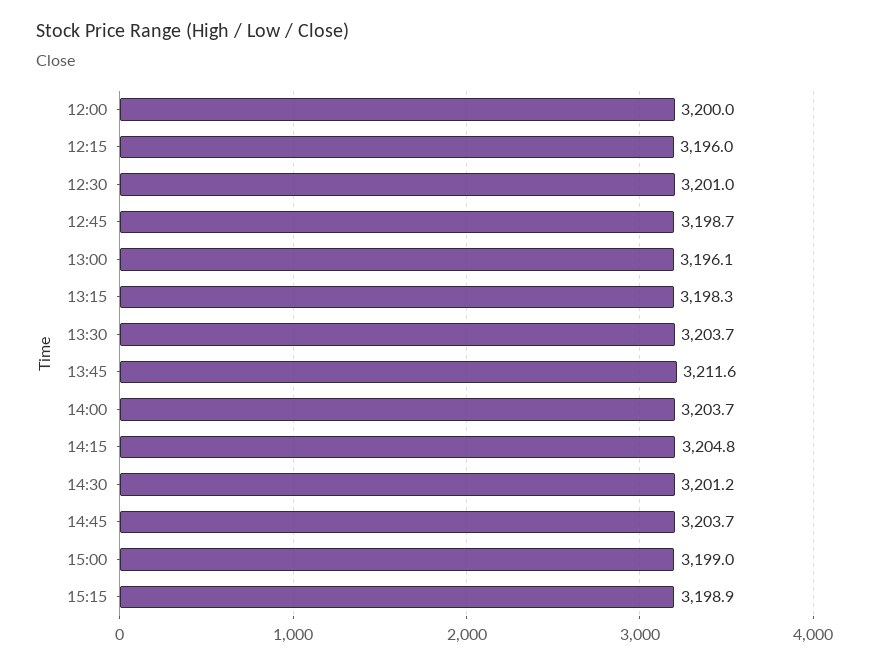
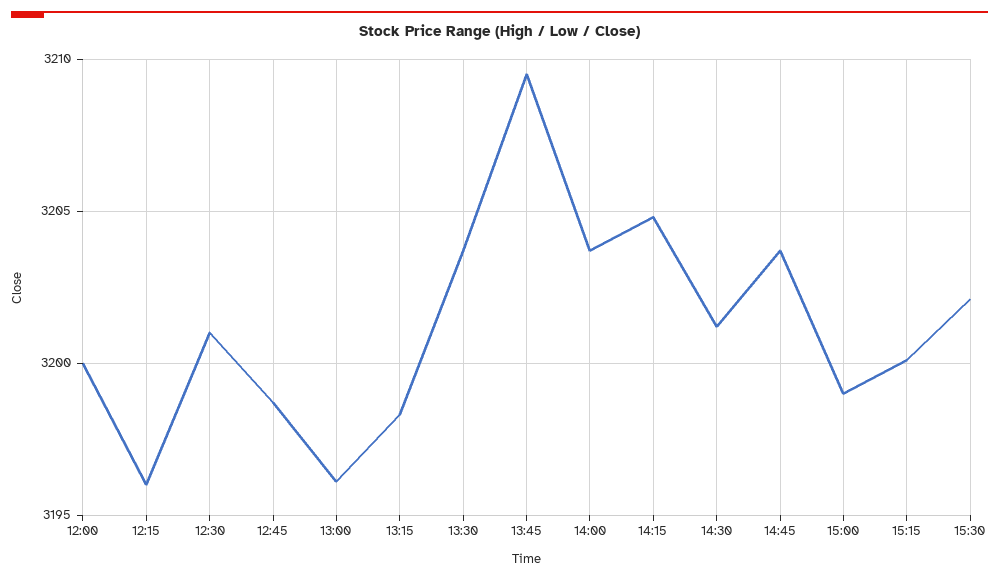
13:45: 3211.6 -> 3209.5
15:15: 3198.9 -> 3200
15:30: none -> 3202

